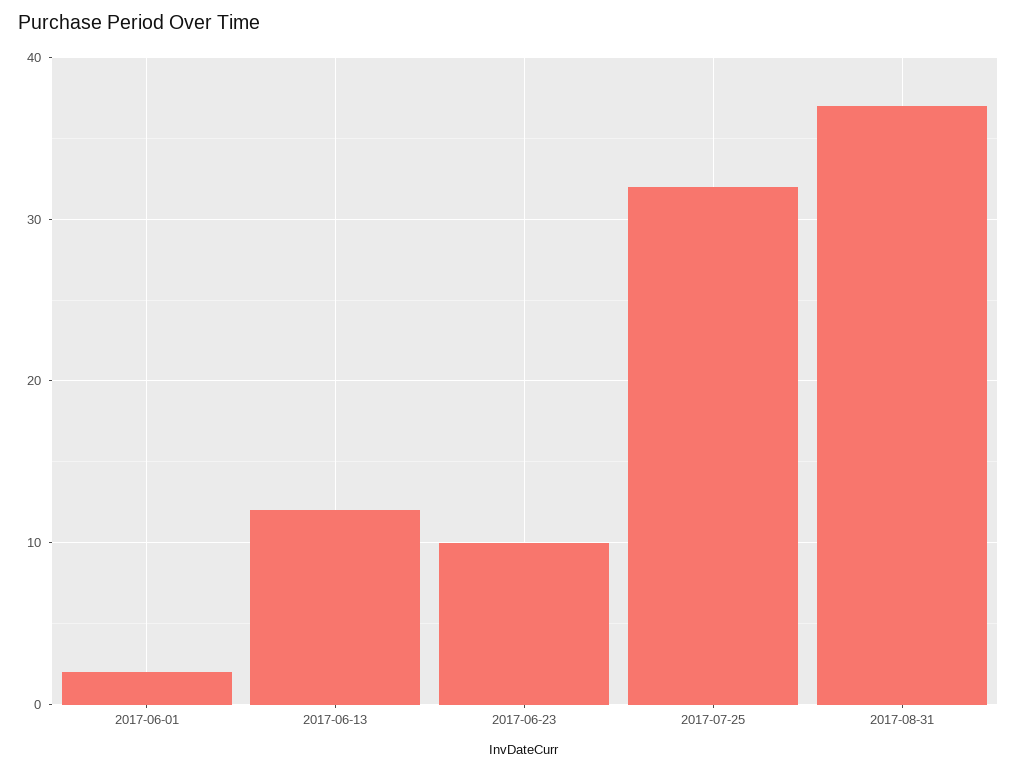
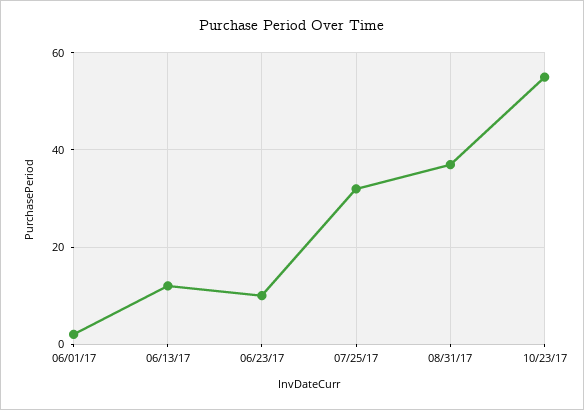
10/23/17: none -> 55

